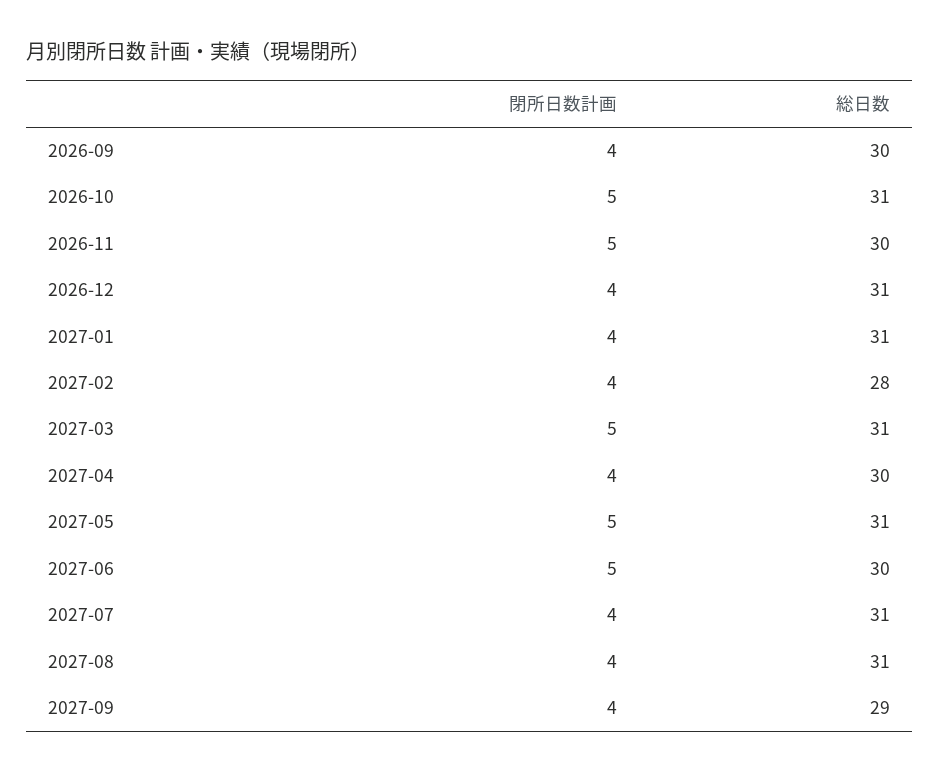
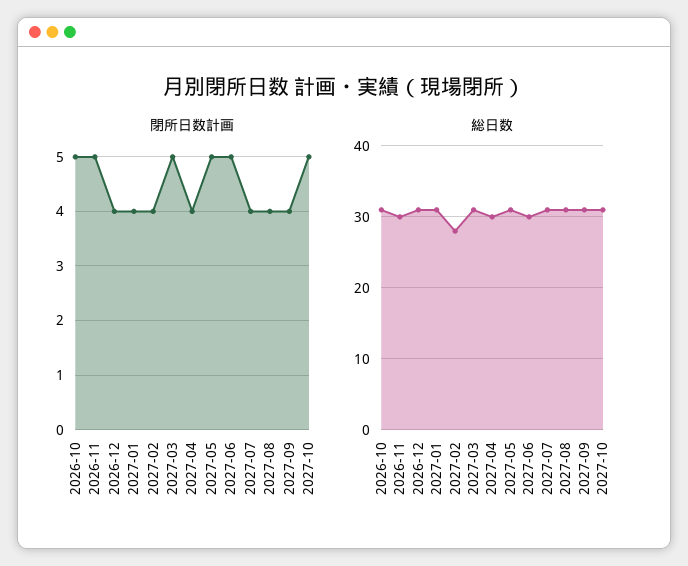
閉所日数計画, 2026-09: 4 -> none
総日数, 2026-09: 30 -> none
総日数, 2027-09: 29 -> 31
閉所日数計画, 2027-10: none -> 5
総日数, 2027-10: none -> 31

